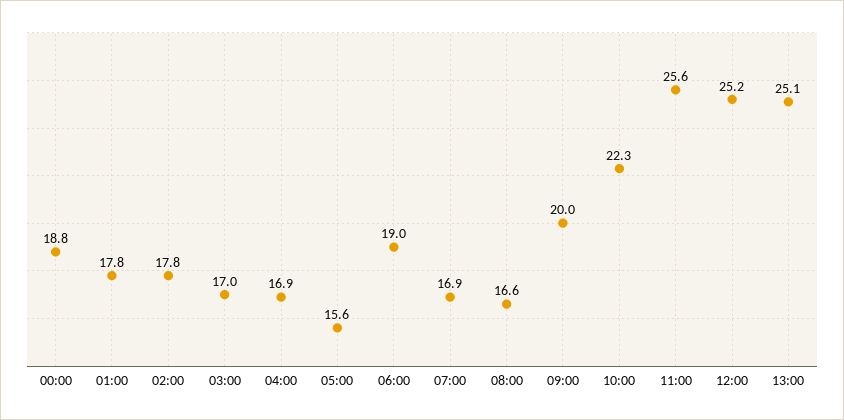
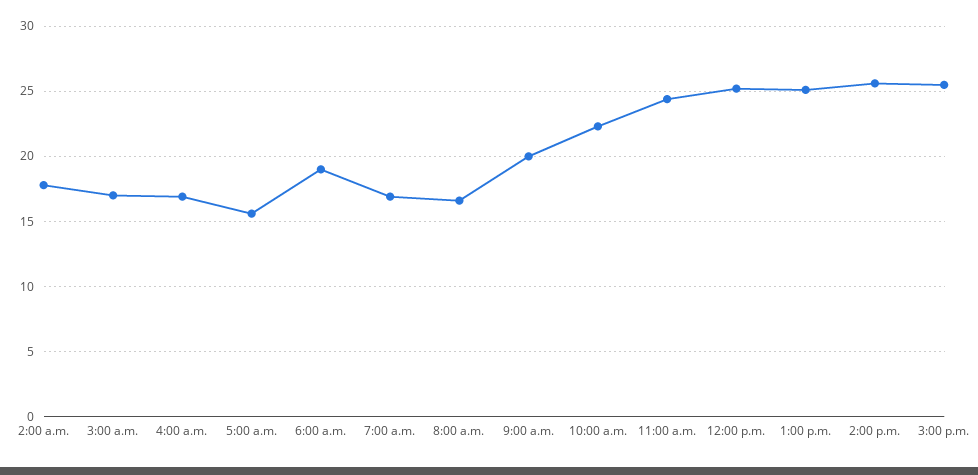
00:00: 18.8 -> none
01:00: 17.8 -> none
11:00: 25.6 -> 24.5
2:00 p.m.: none -> 25.5
3:00 p.m.: none -> 25.5

